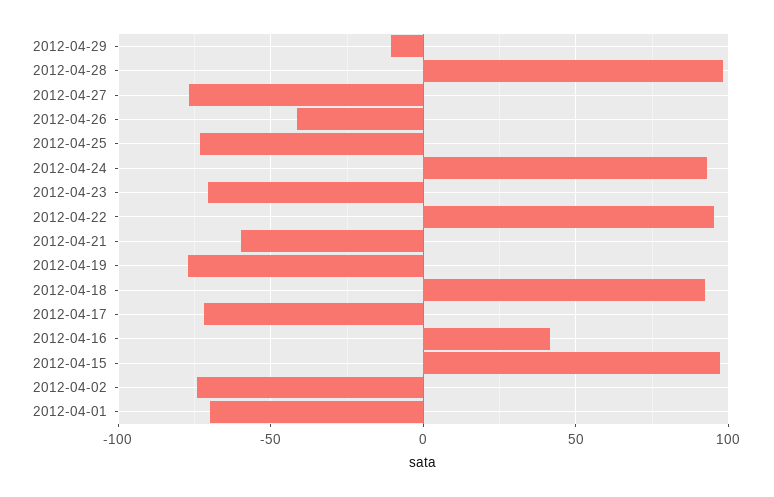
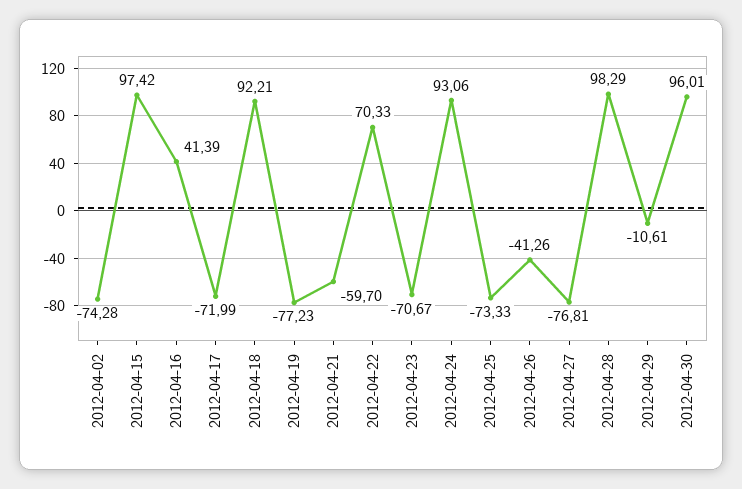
2012-04-22: 95 -> 70.33
2012-04-01: -70 -> none
2012-04-30: none -> 96.01

